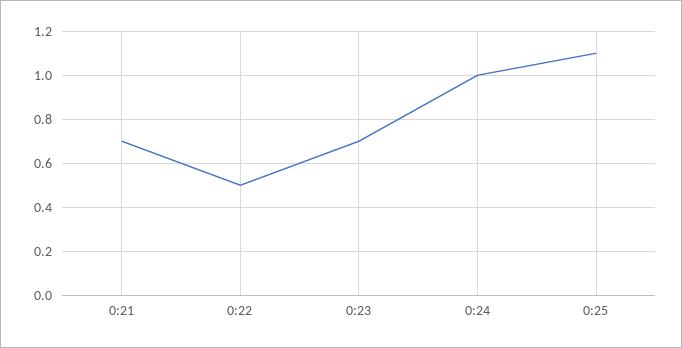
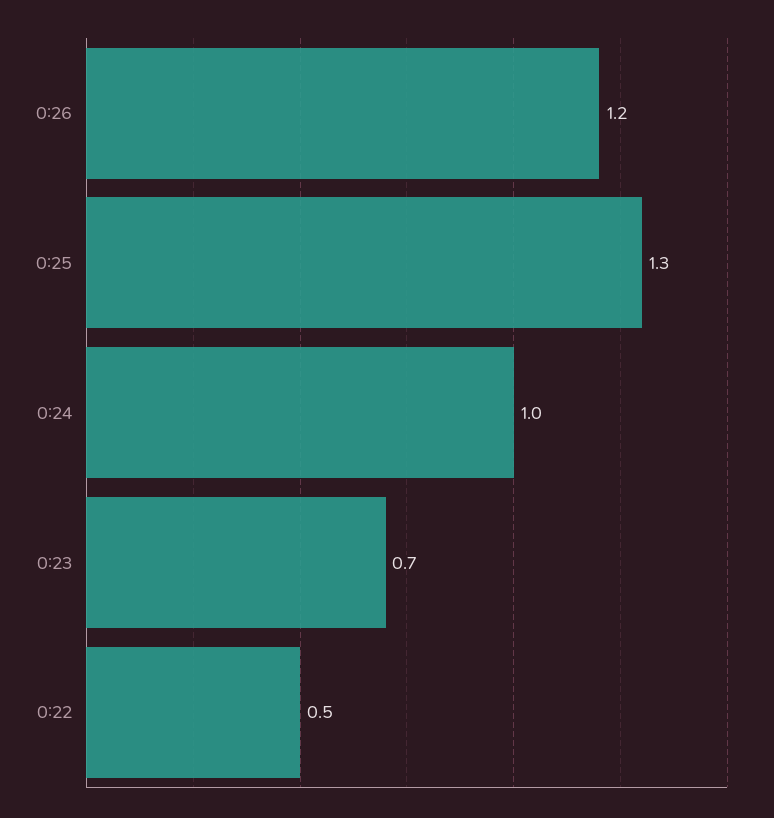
0:21: 0.7 -> none
0:25: 1.1 -> 1.3
0:26: none -> 1.2

